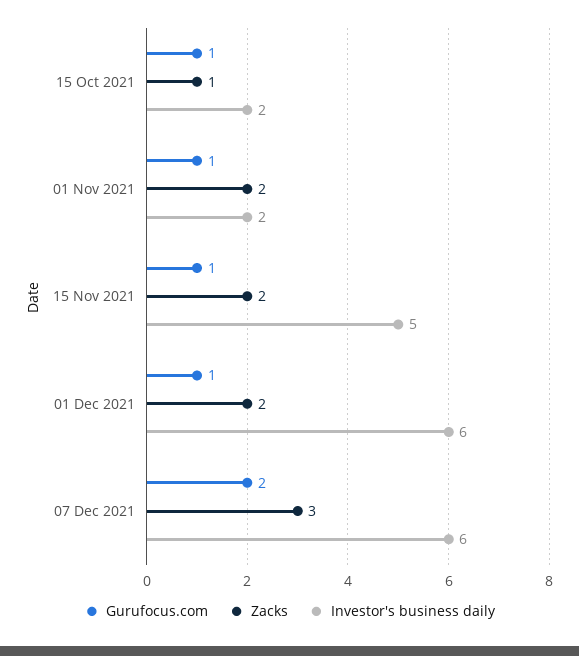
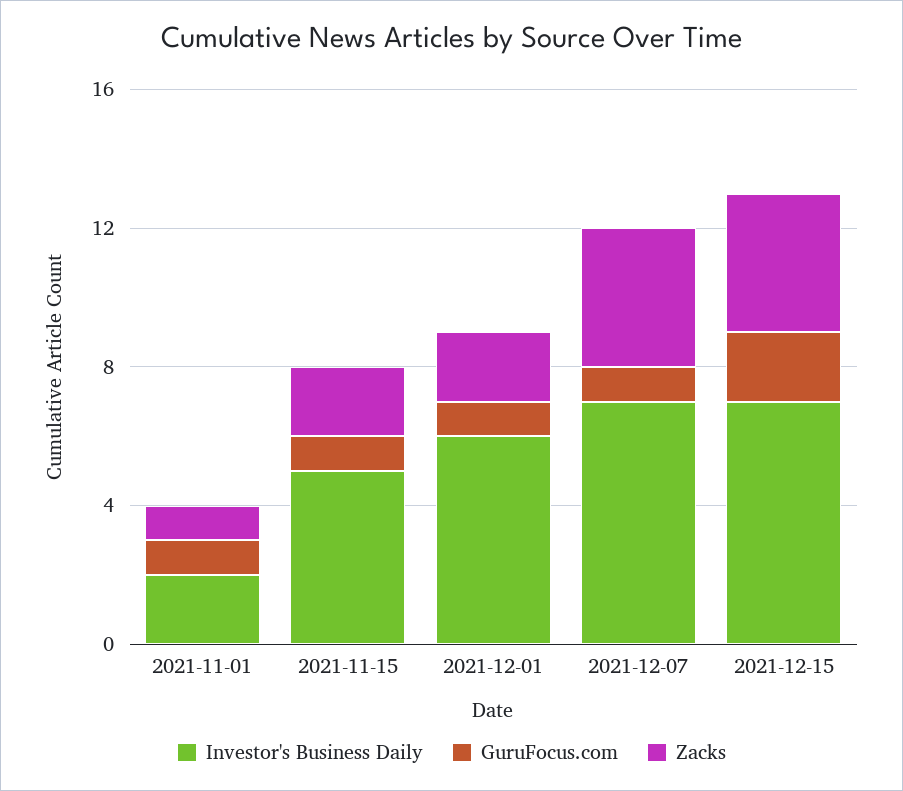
Gurufocus.com, 15 Oct 2021: 1 -> none
Zacks, 15 Oct 2021: 1 -> none
Investor's business daily, 15 Oct 2021: 2 -> none
Zacks, 01 Nov 2021: 2 -> 1
Gurufocus.com, 07 Dec 2021: 2 -> 1
Zacks, 07 Dec 2021: 3 -> 4
Investor's business daily, 07 Dec 2021: 6 -> 7
Investor's business daily, 2021-12-15: none -> 7
Gurufocus.com, 2021-12-15: none -> 2
Zacks, 2021-12-15: none -> 4

